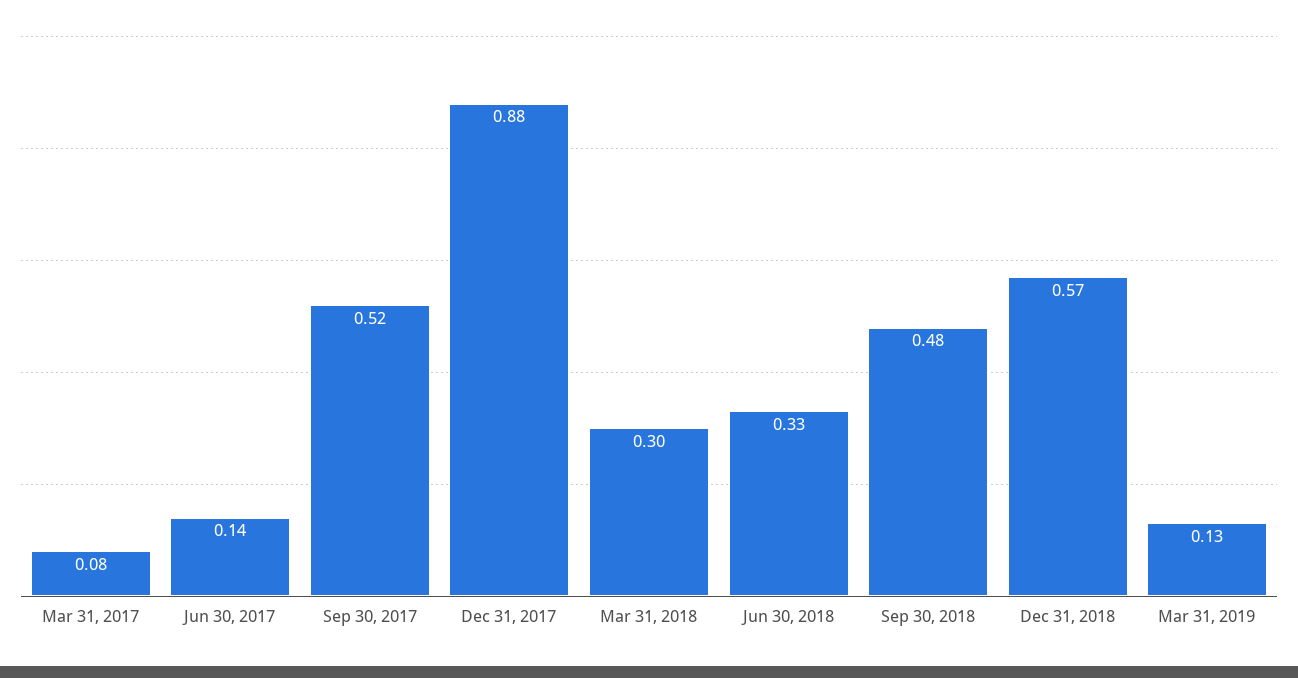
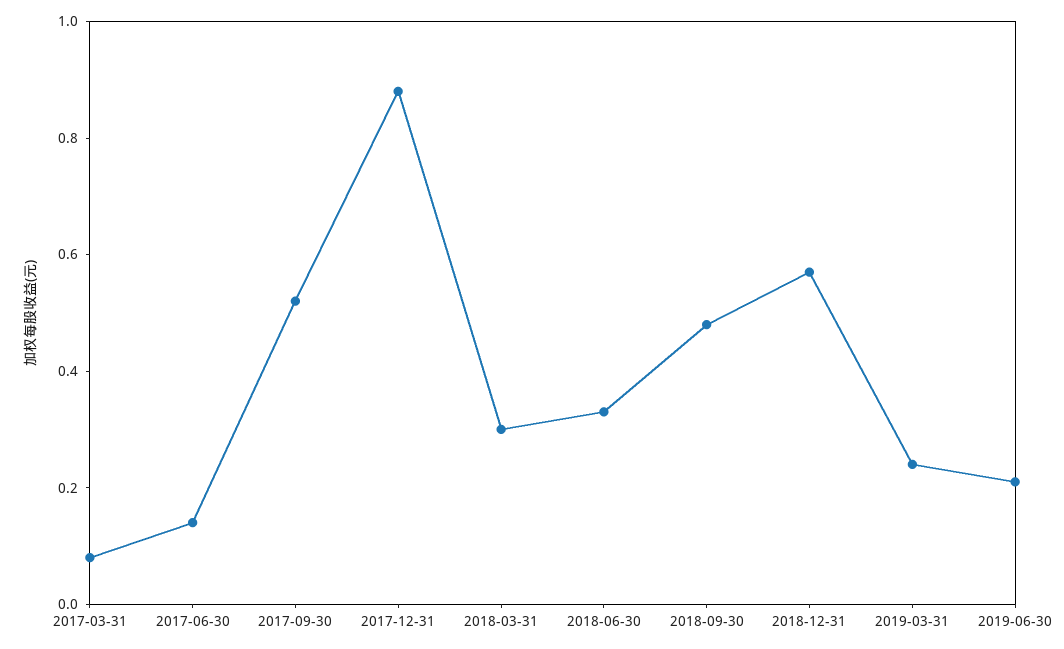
Mar 31, 2019: 0.13 -> 0.25
2019-06-30: none -> 0.2

